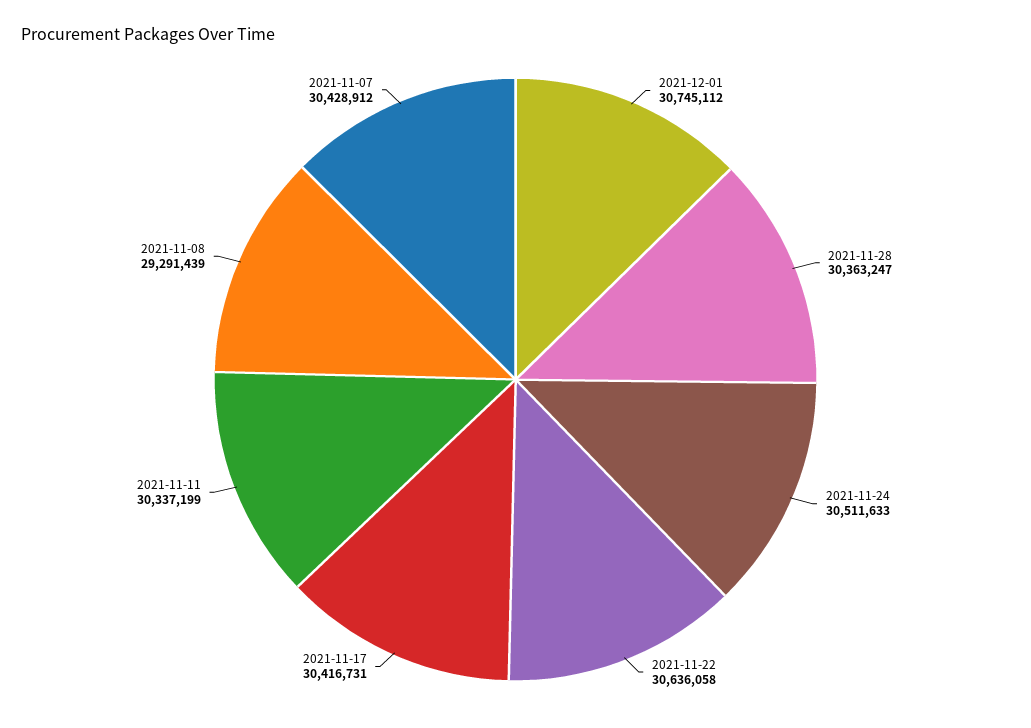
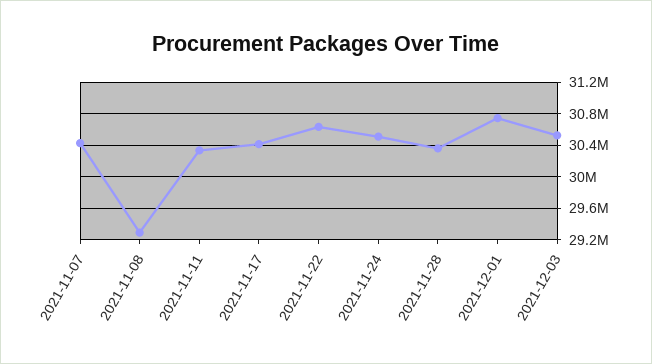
2021-12-03: none -> 30500000

